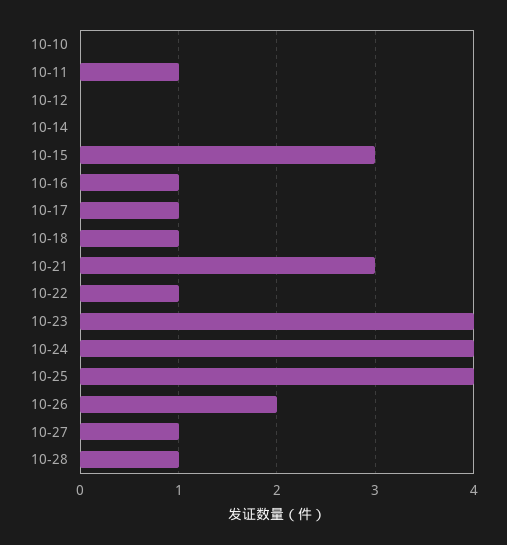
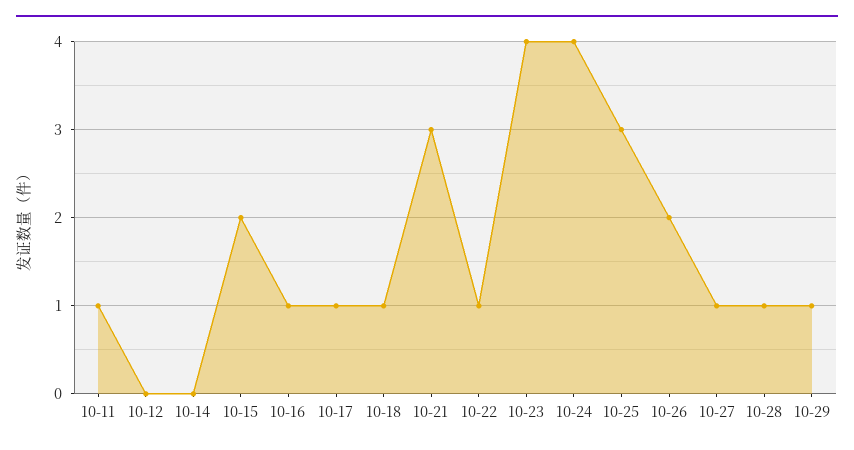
10-10: 0 -> none
10-15: 3 -> 2
10-25: 4 -> 3
10-29: none -> 1

